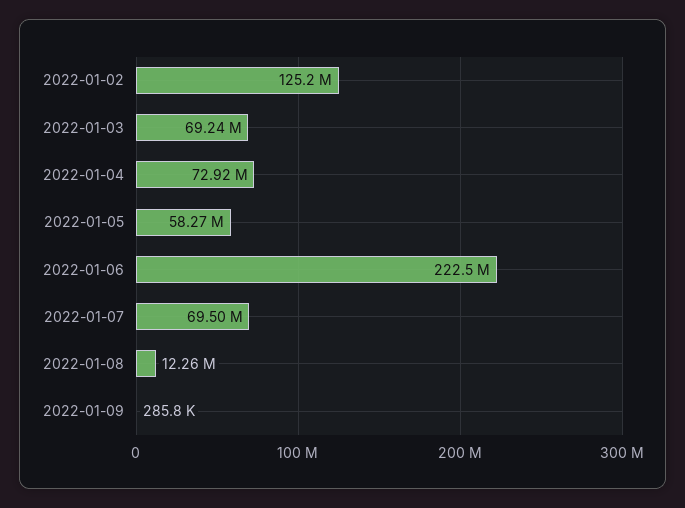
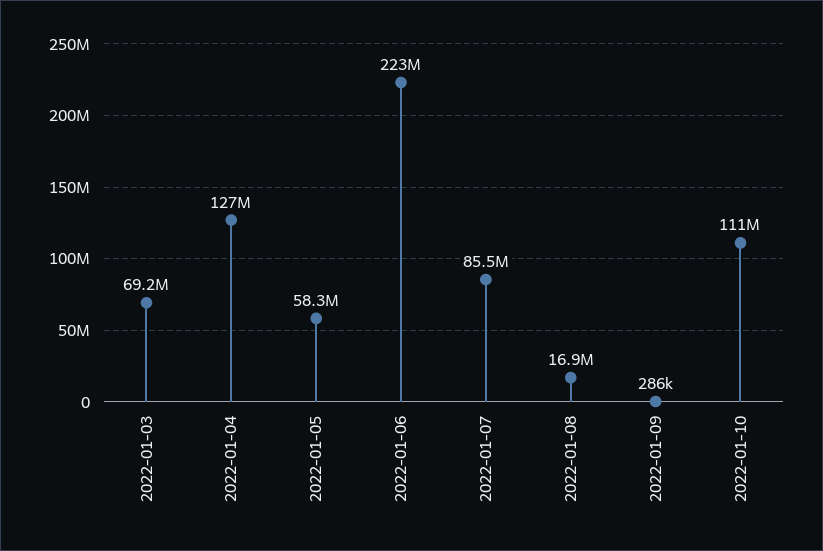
2022-01-02: 125200000 -> none
2022-01-04: 72920000 -> 127000000
2022-01-07: 69500000 -> 85500000
2022-01-08: 12260000 -> 16900000
2022-01-10: none -> 111000000

